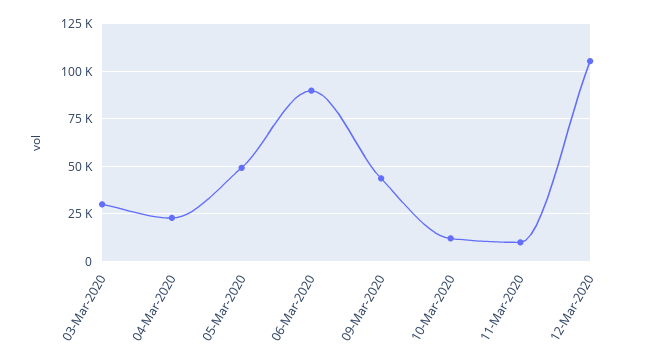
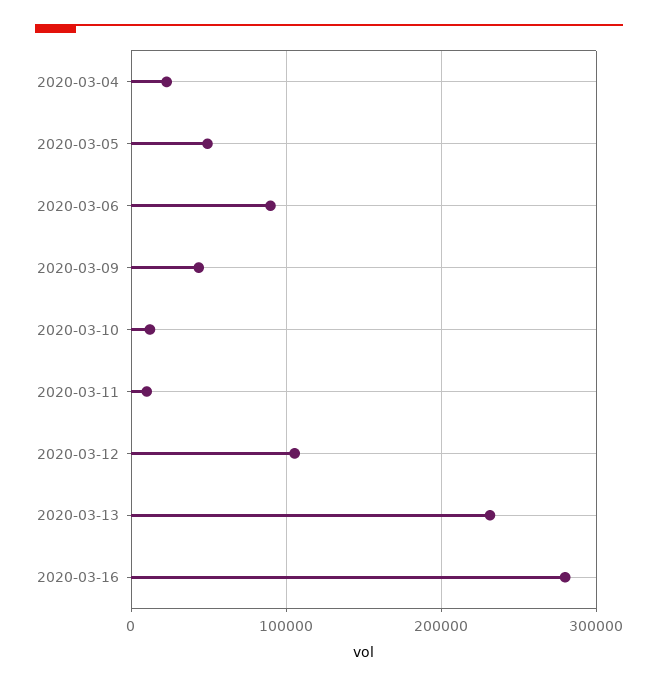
03-Mar-2020: 30000 -> none
2020-03-13: none -> 230000
2020-03-16: none -> 280000

